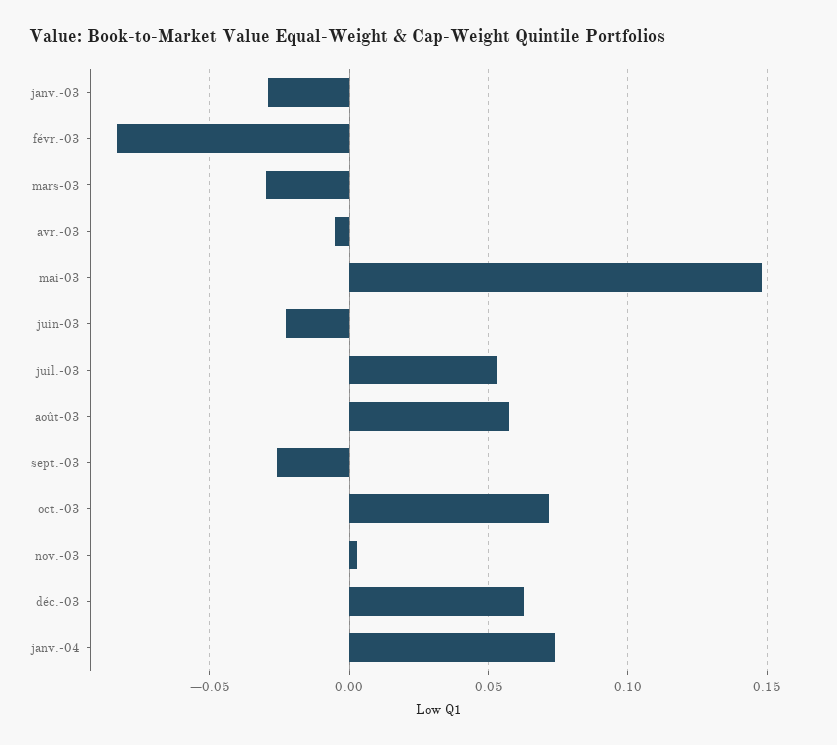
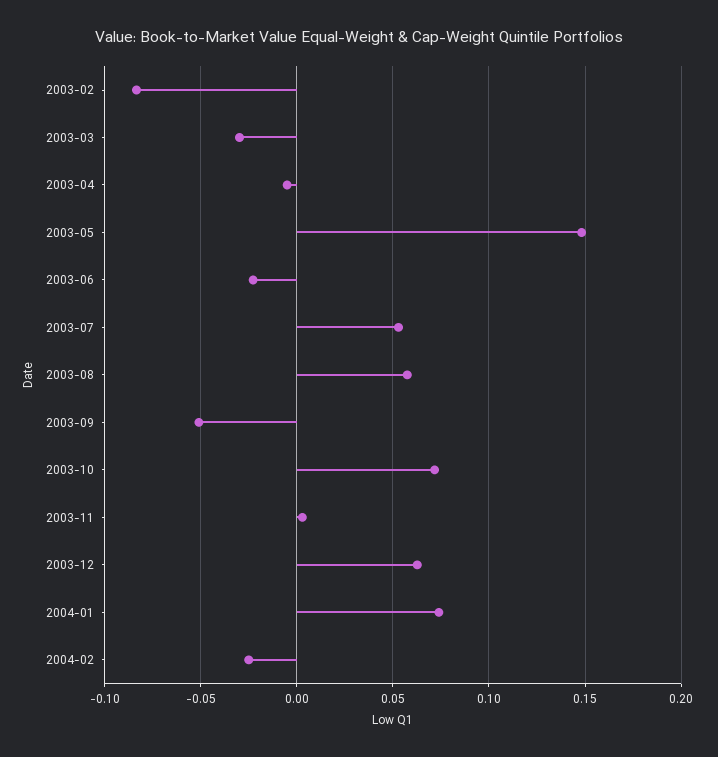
janv.-03: -0.03 -> none
sept.-03: -0.025 -> -0.05
2004-02: none -> -0.025

